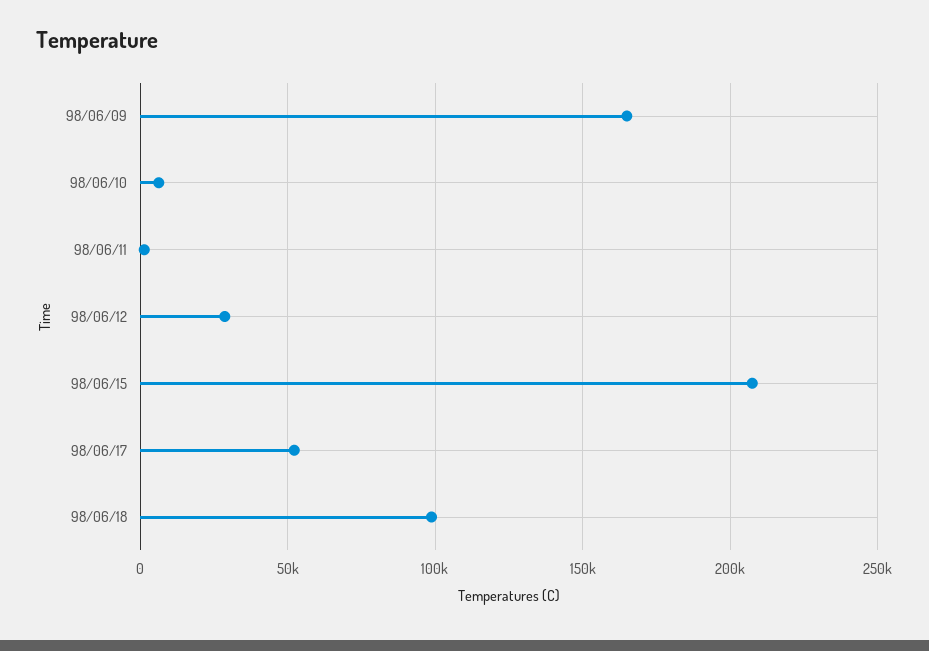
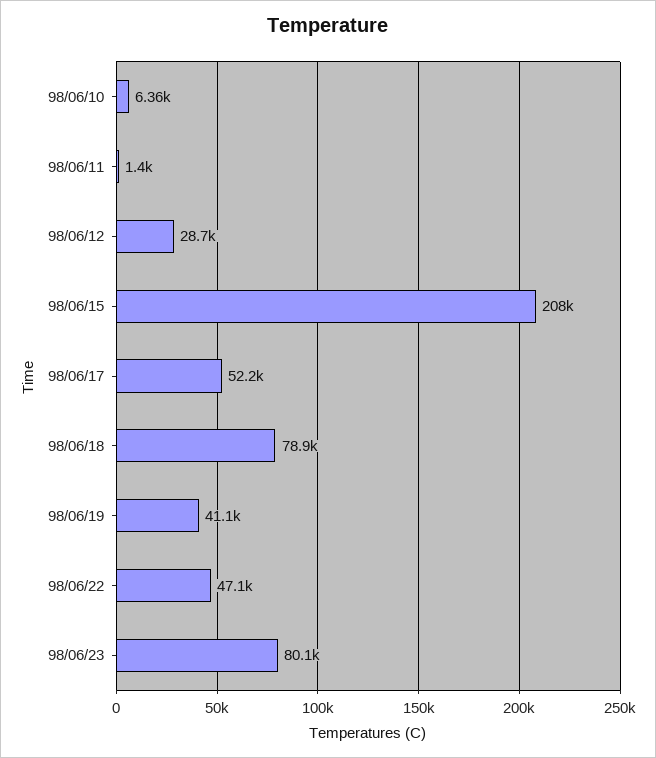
98/06/09: 165000 -> none
98/06/18: 100000 -> 78900
98/06/19: none -> 41100
98/06/22: none -> 47100
98/06/23: none -> 80100

